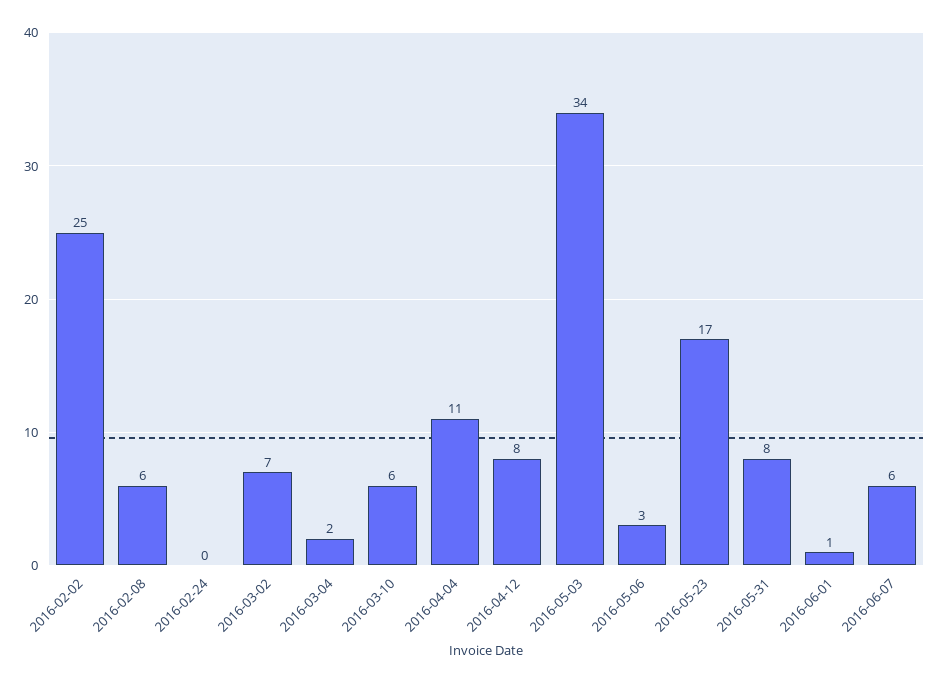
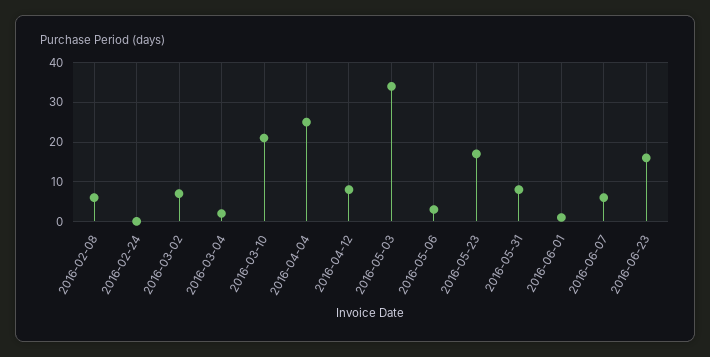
2016-02-02: 25 -> none
2016-03-10: 6 -> 20
2016-04-04: 11 -> 25
2016-06-23: none -> 15

